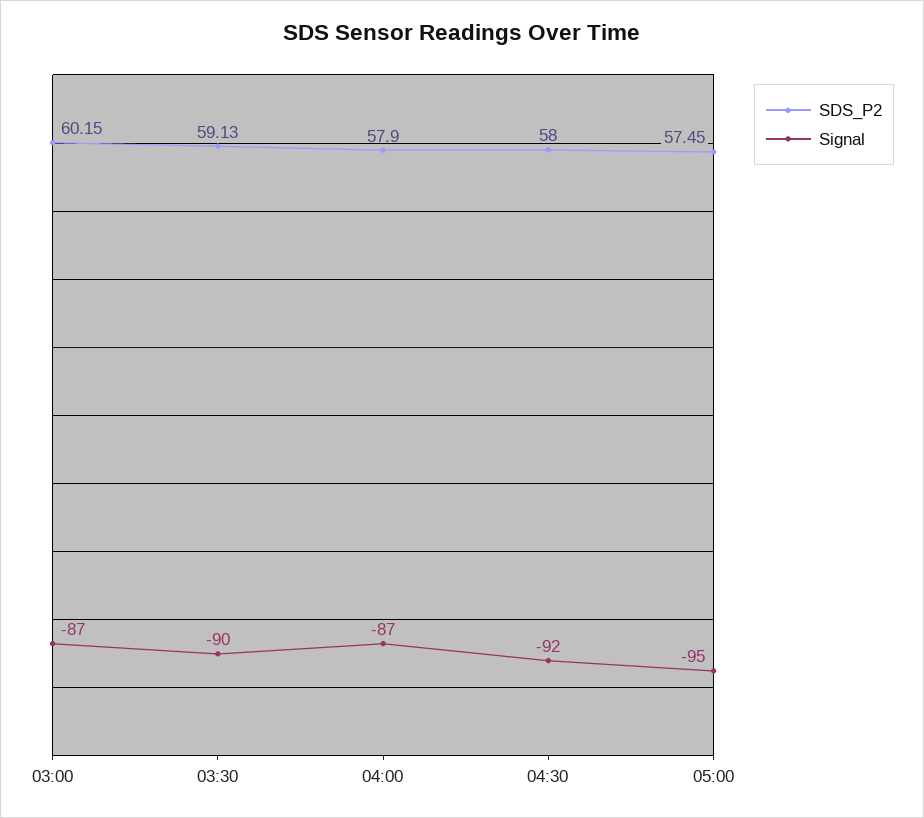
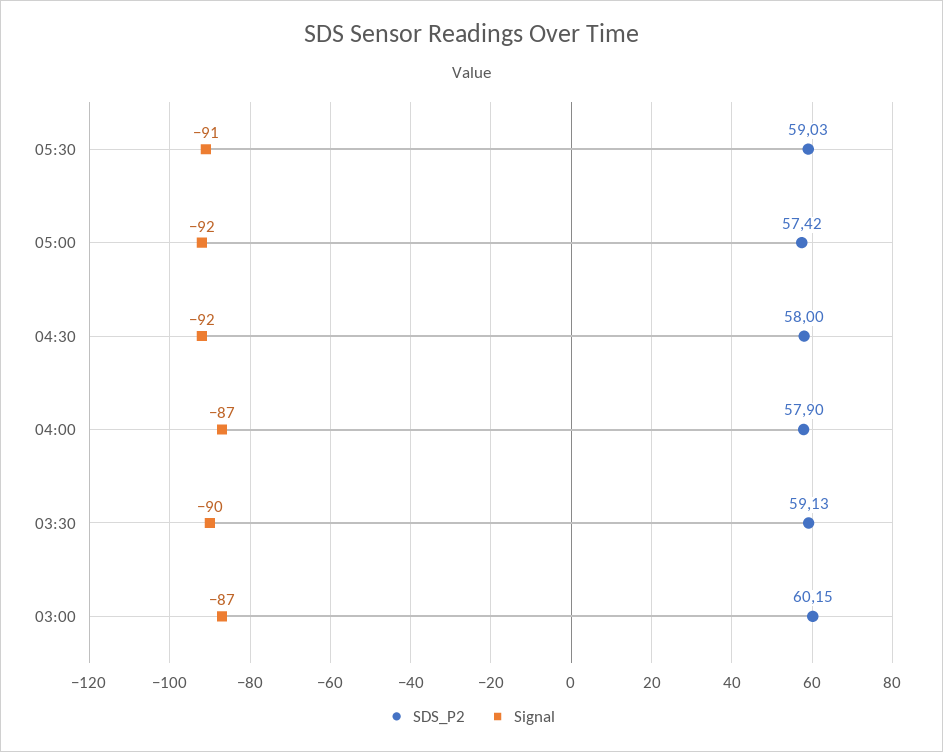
SDS_P2, 05:00: 57.45 -> 57.42
Signal, 05:00: -95 -> -92
SDS_P2, 05:30: none -> 59.03
Signal, 05:30: none -> -91

